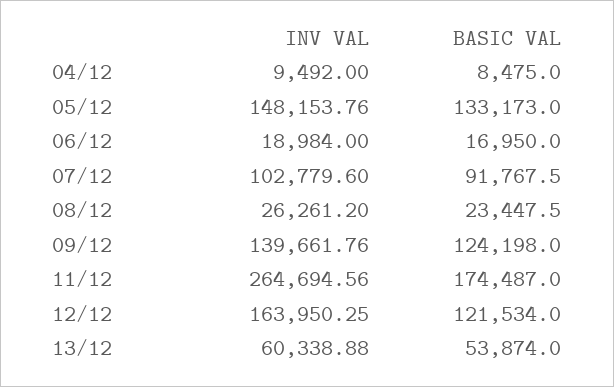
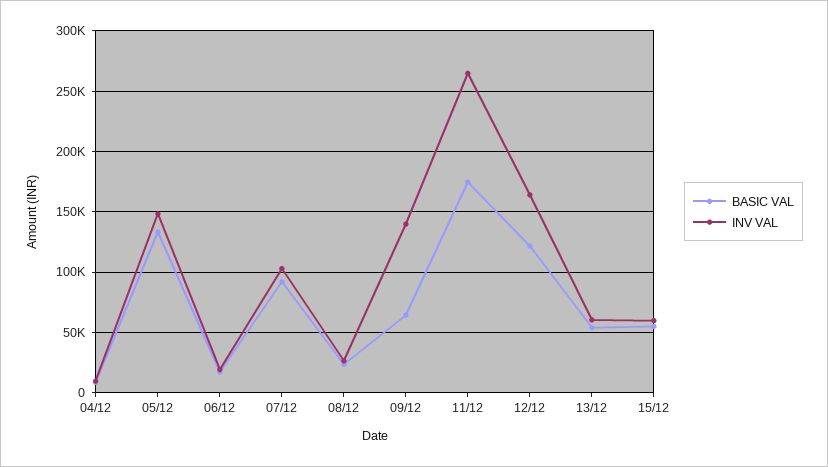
BASIC VAL, 09/12: 124198 -> 65000
BASIC VAL, 15/12: none -> 55000
INV VAL, 15/12: none -> 60000

